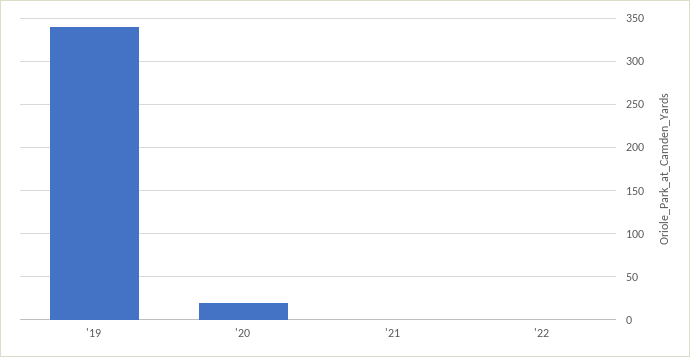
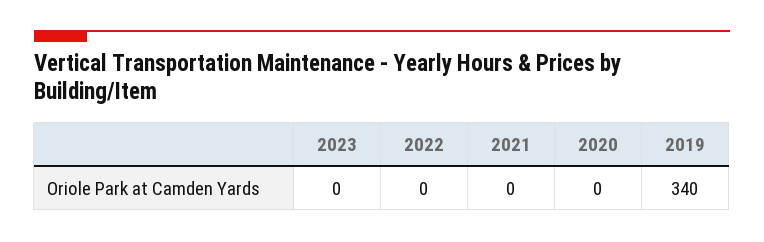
'20: 20 -> 0
2023: none -> 0

